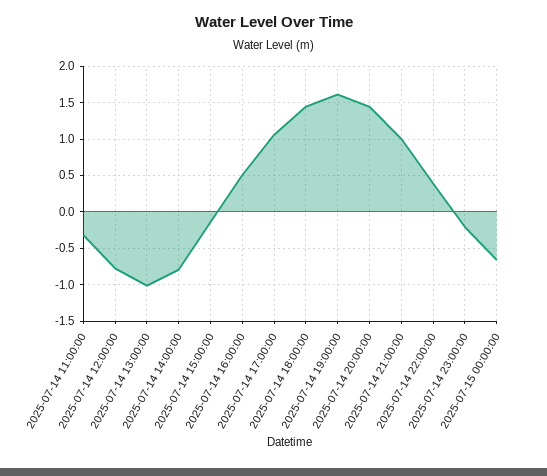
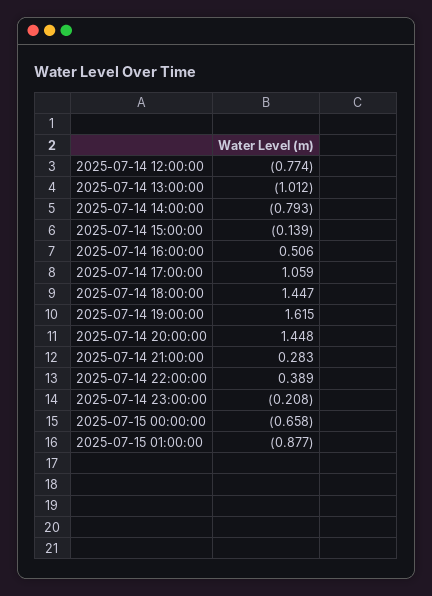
2025-07-14 11:00:00: -0.3 -> none
2025-07-14 21:00:00: 1 -> 0.283
2025-07-15 01:00:00: none -> -0.877

